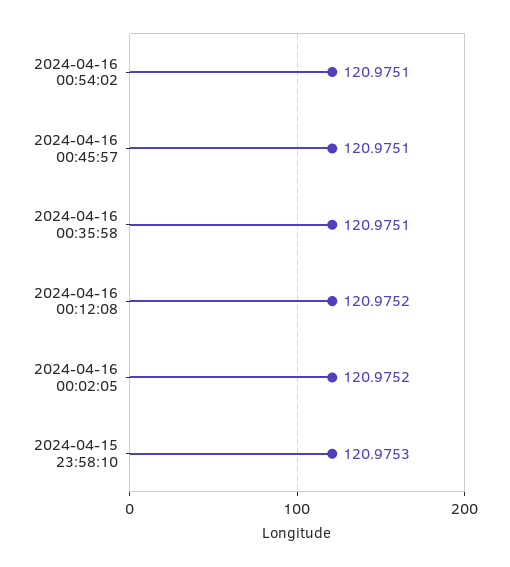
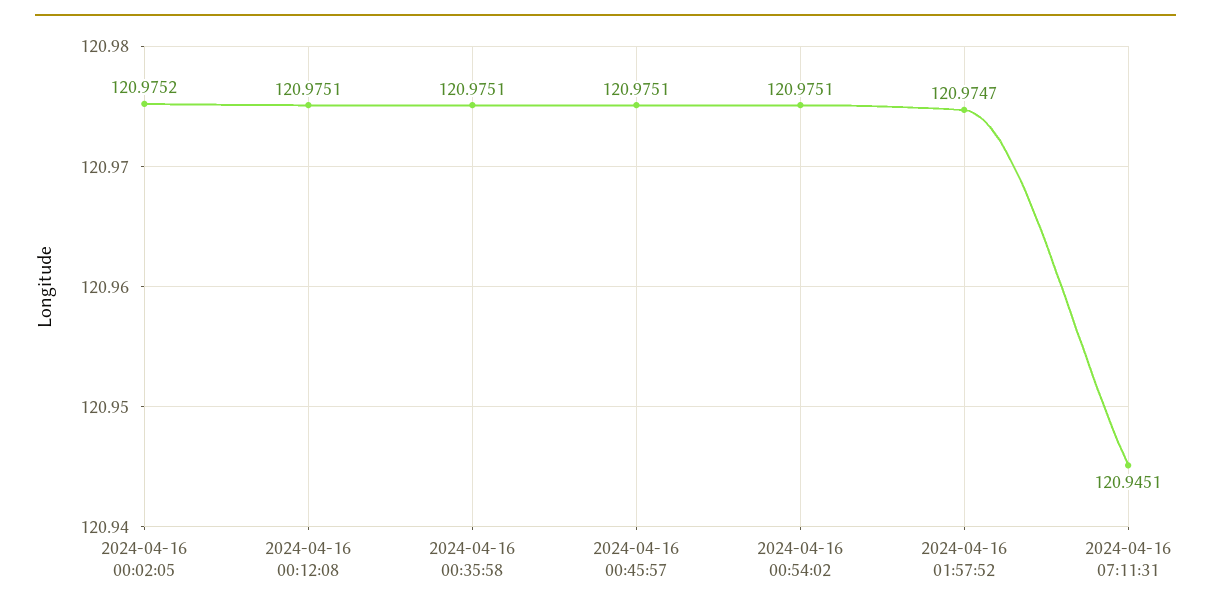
2024-04-16 00:12:08: 120.9752 -> 120.9751
2024-04-15 23:58:10: 120.9753 -> none
2024-04-16 01:57:52: none -> 120.9747
2024-04-16 07:11:31: none -> 120.9451

